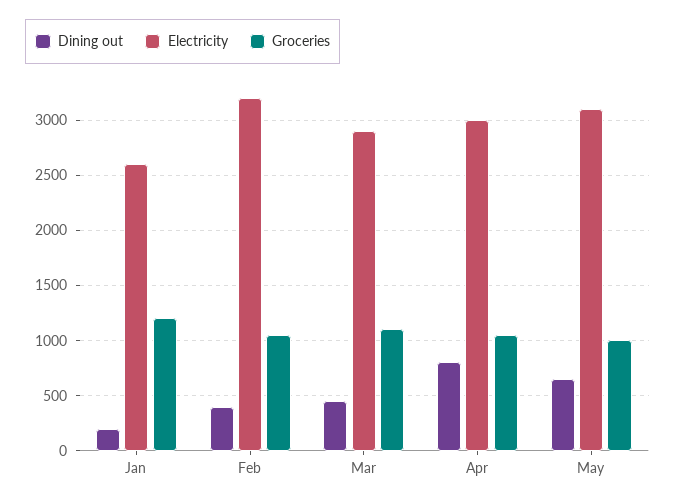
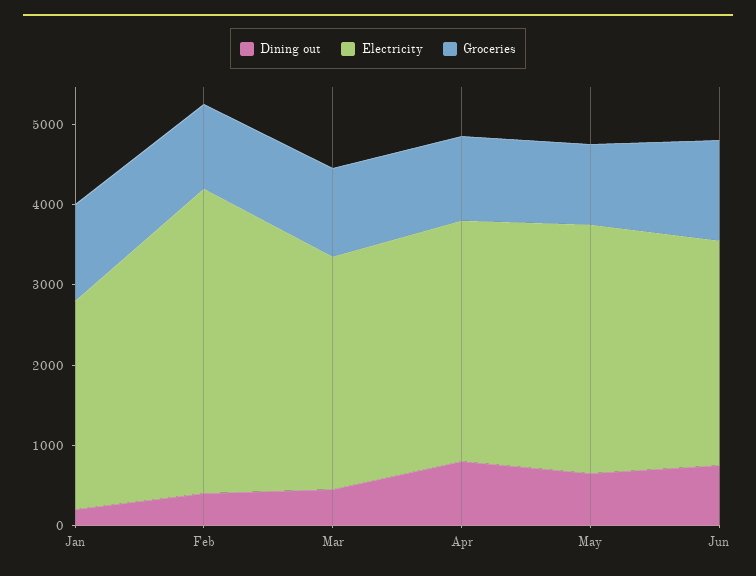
Electricity, Feb: 3200 -> 3800
Dining out, Jun: none -> 800
Electricity, Jun: none -> 2800
Groceries, Jun: none -> 1200

